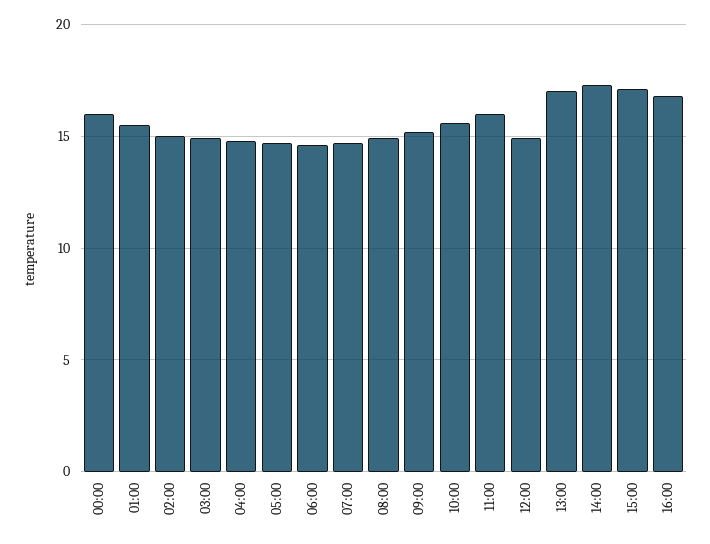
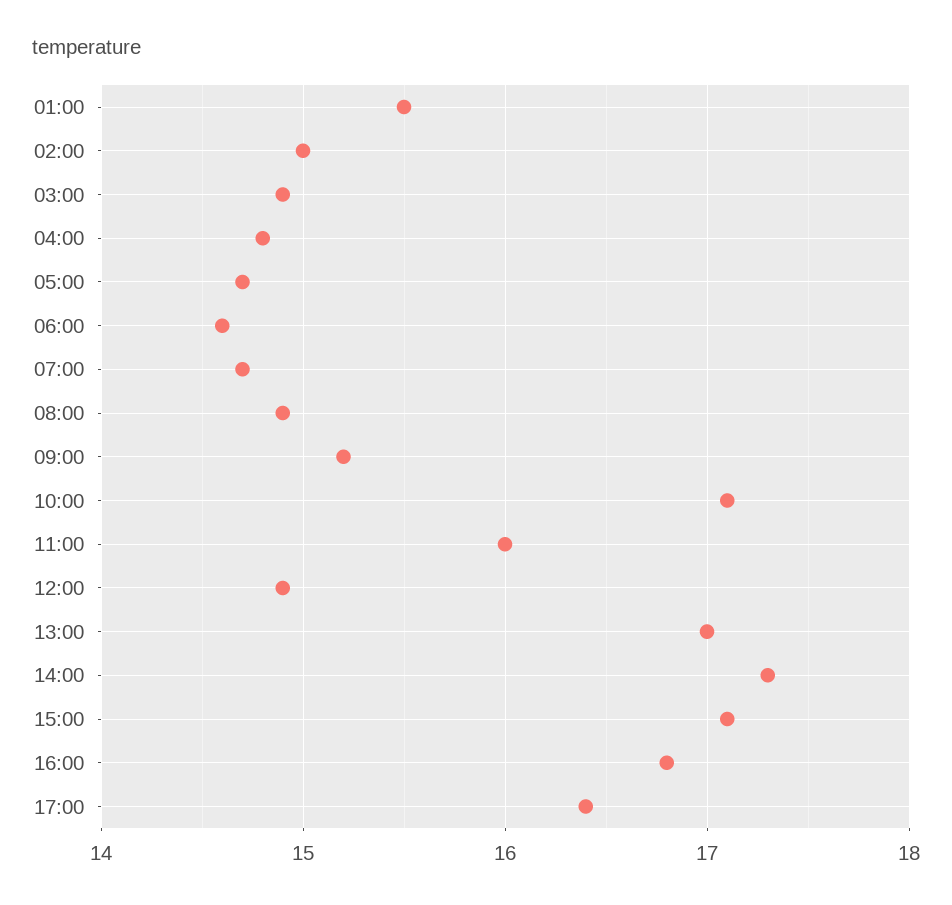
00:00: 16 -> none
10:00: 15.5 -> 17.1
17:00: none -> 16.4

